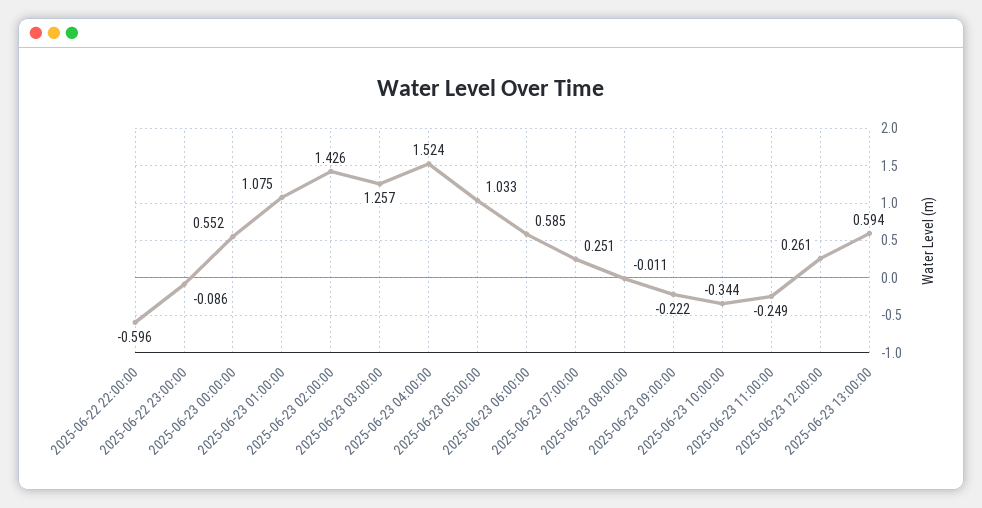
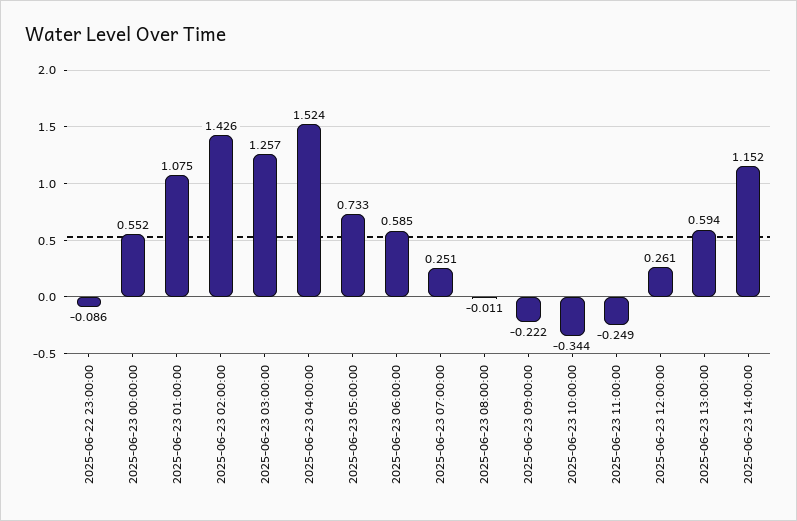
2025-06-22 22:00:00: -0.596 -> none
2025-06-23 05:00:00: 1.033 -> 0.733
2025-06-23 14:00:00: none -> 1.152

